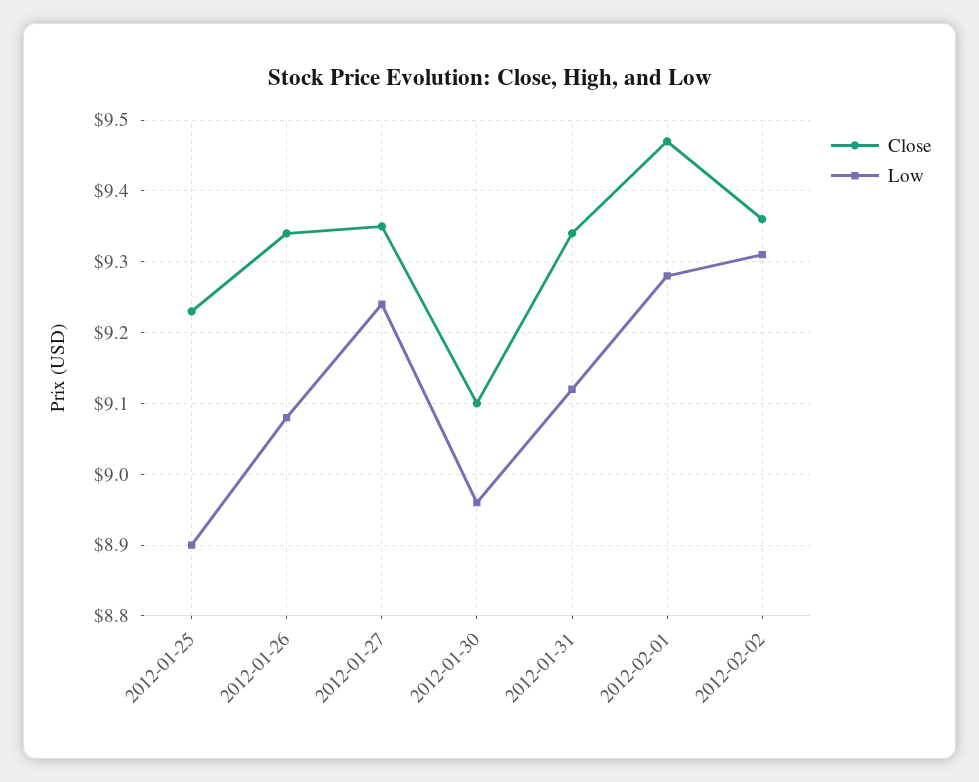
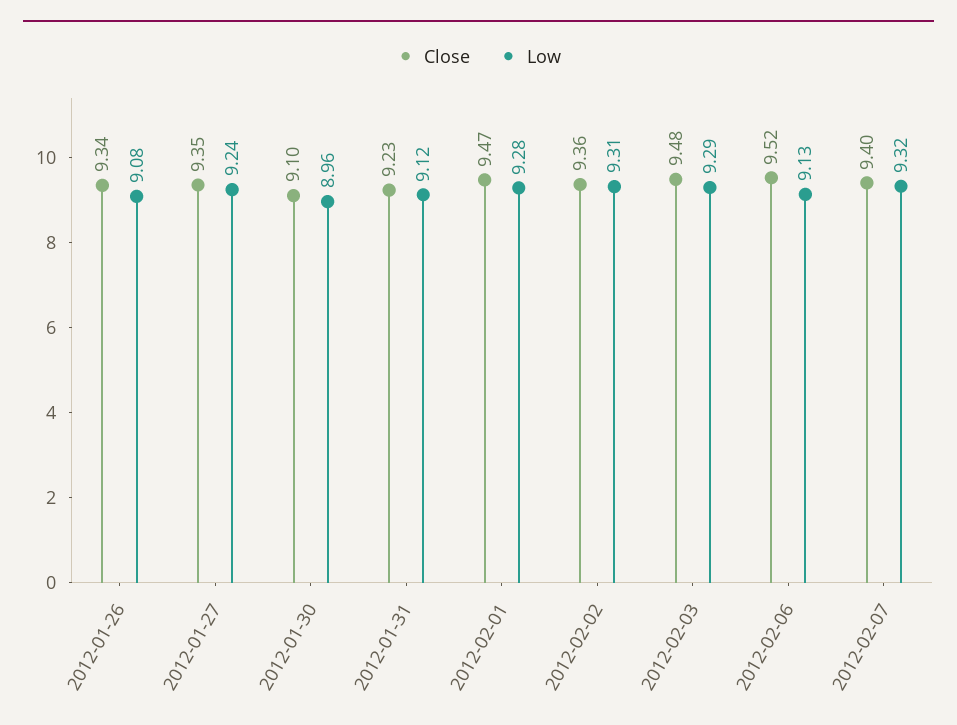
Close, 2012-01-25: 9.23 -> none
Low, 2012-01-25: 8.9 -> none
Close, 2012-01-31: 9.34 -> 9.23
Close, 2012-02-03: none -> 9.48
Low, 2012-02-03: none -> 9.29
Close, 2012-02-06: none -> 9.52
Low, 2012-02-06: none -> 9.13
Close, 2012-02-07: none -> 9.4
Low, 2012-02-07: none -> 9.32

